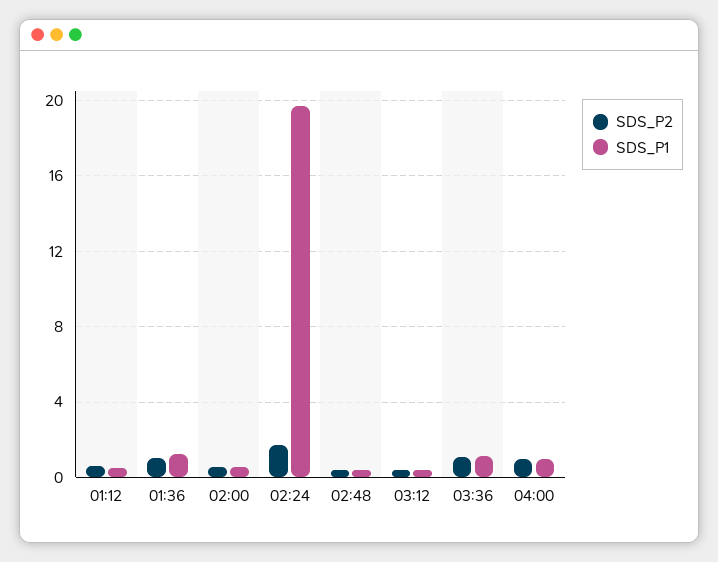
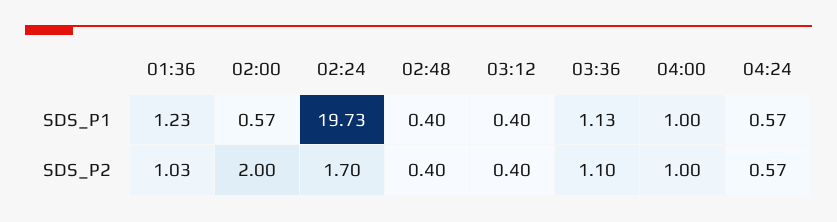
SDS_P2, 01:12: 0.5 -> none
SDS_P1, 01:12: 0.5 -> none
SDS_P2, 02:00: 0.5 -> 2
SDS_P1, 04:24: none -> 0.57
SDS_P2, 04:24: none -> 0.57

